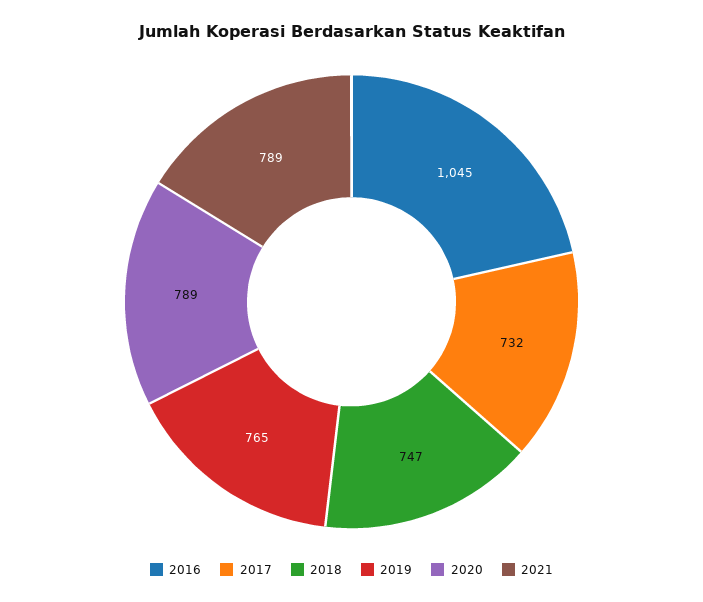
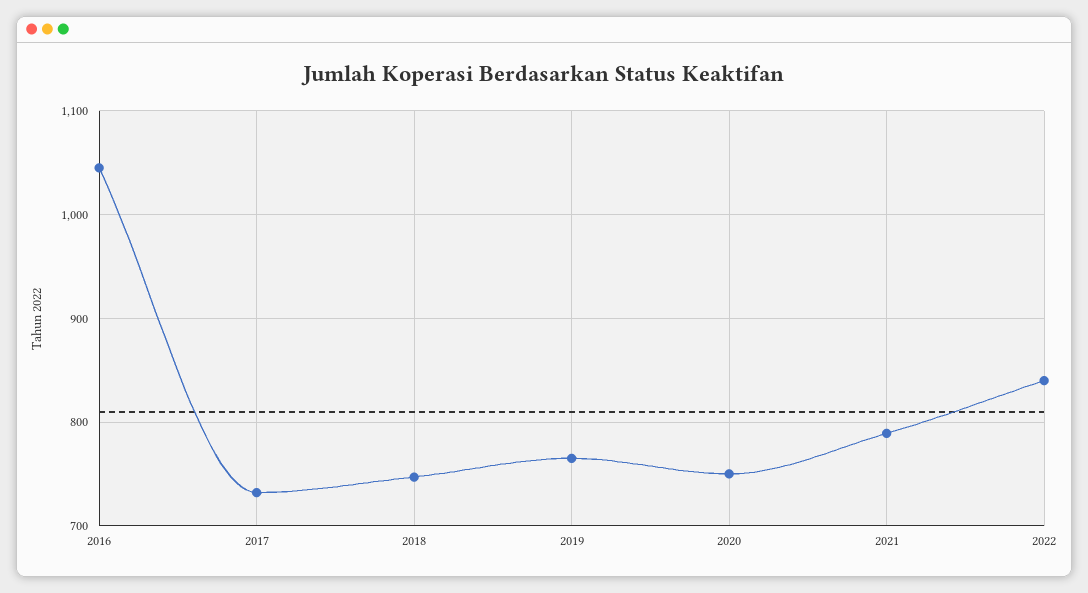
2020: 789 -> 750
2022: none -> 840

